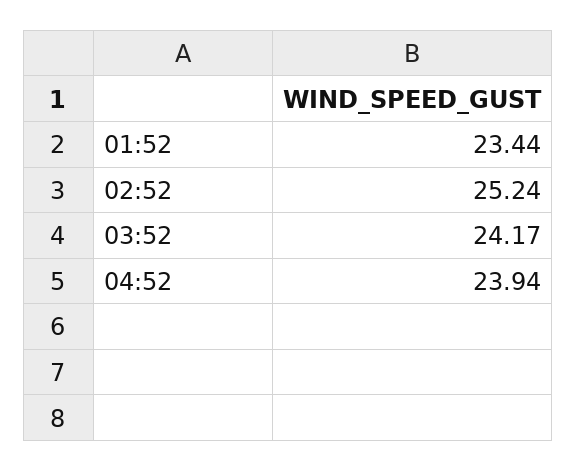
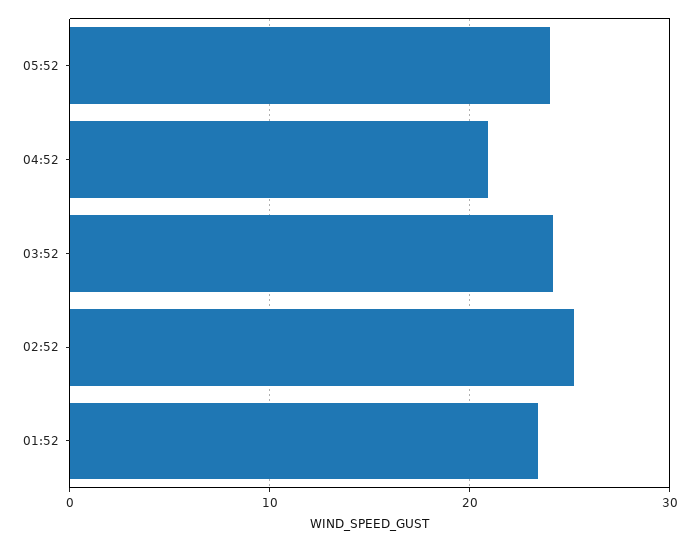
04:52: 23.94 -> 21
05:52: none -> 24

